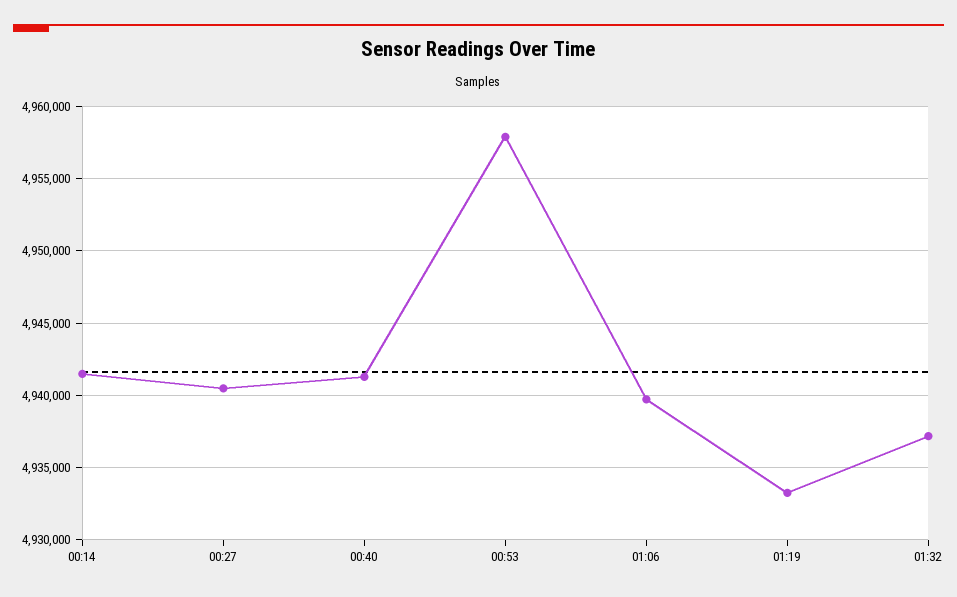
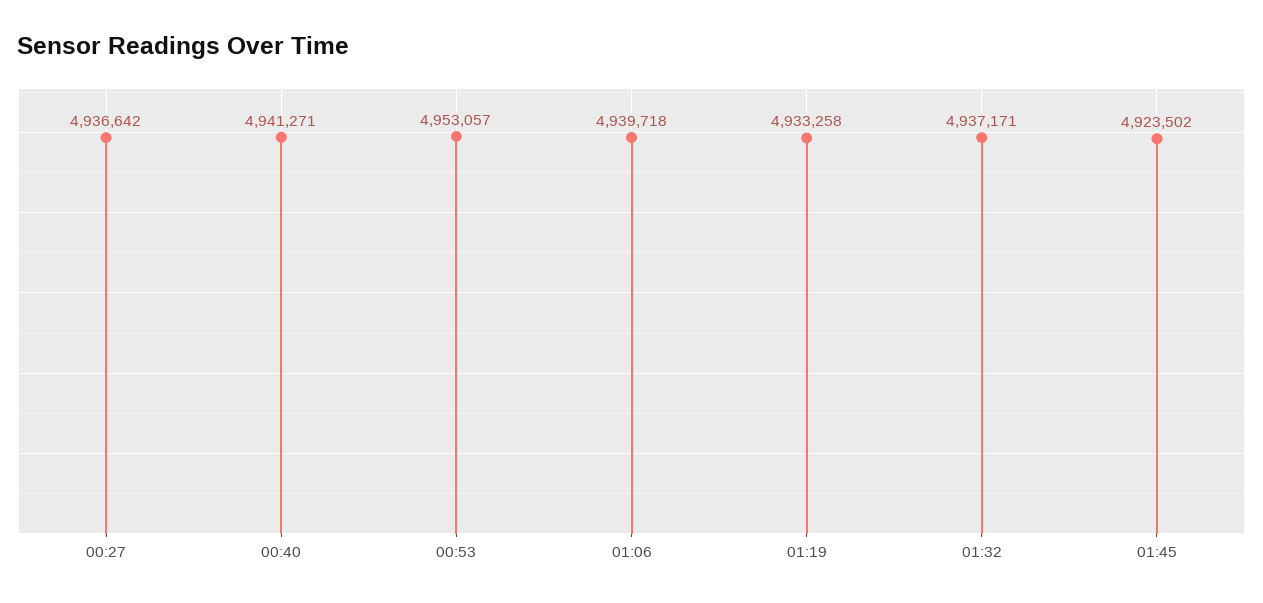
00:14: 4941500 -> none
00:27: 4940500 -> 4936642
00:53: 4958000 -> 4953057
01:45: none -> 4923502

